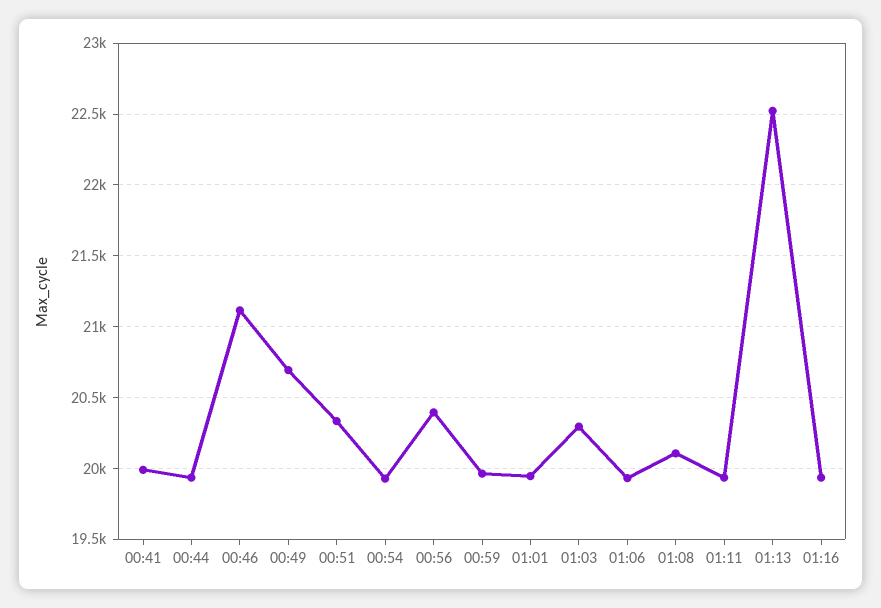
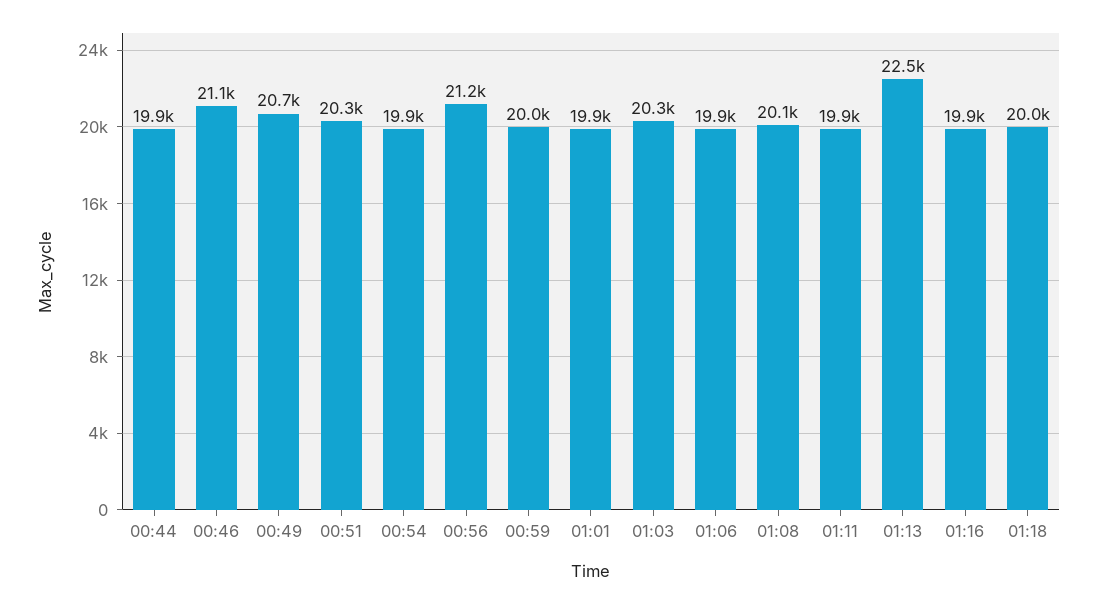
00:41: 20000 -> none
00:56: 20400 -> 21200
01:18: none -> 20000

